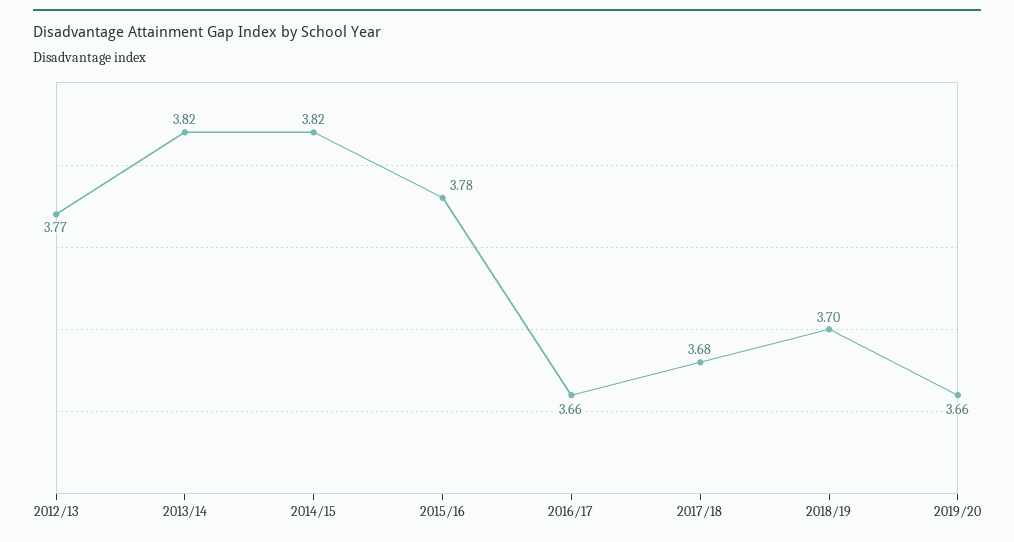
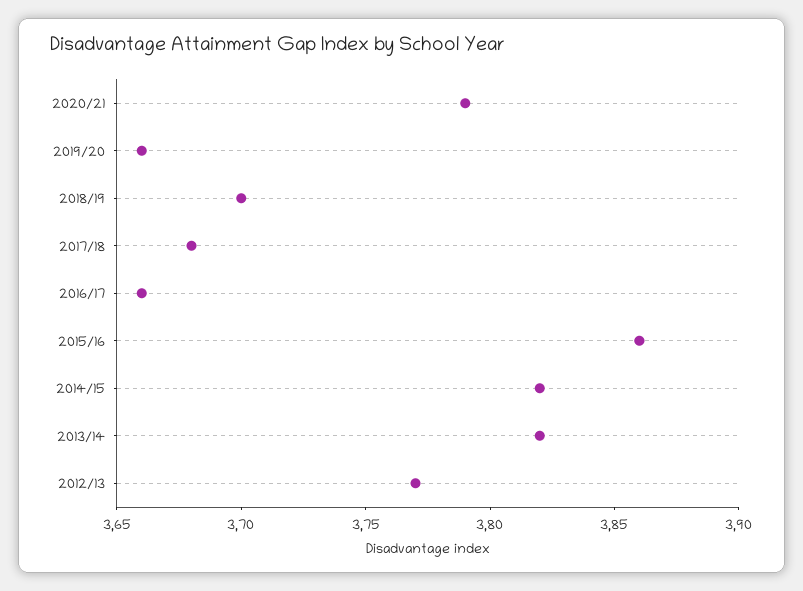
2015/16: 3.78 -> 3.86
2020/21: none -> 3.79

